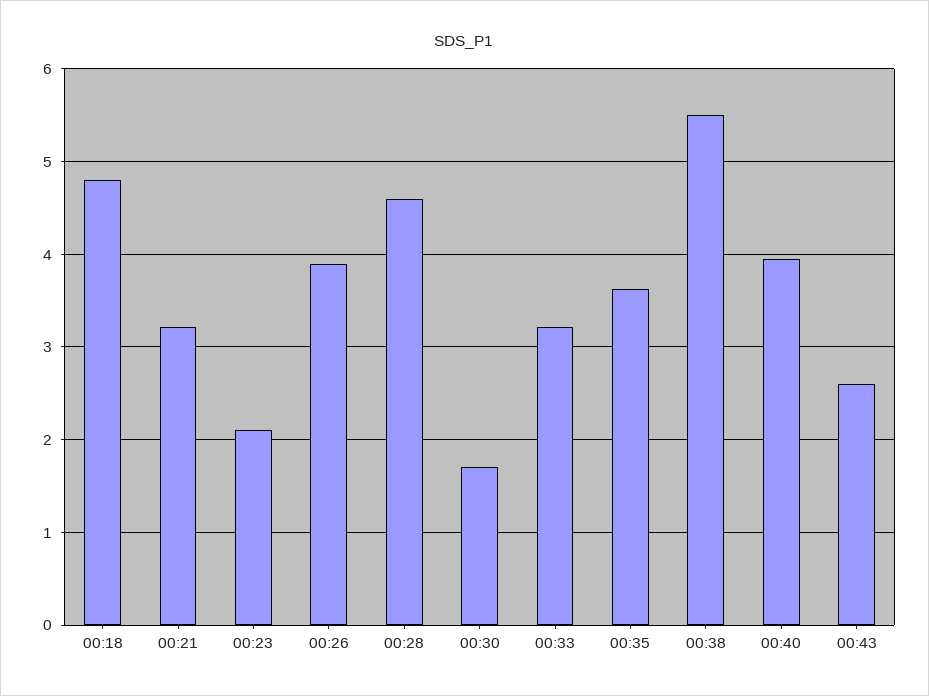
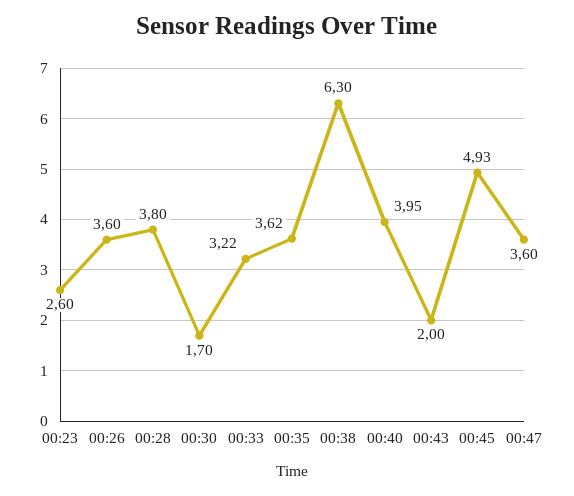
00:18: 4.8 -> none
00:21: 3.2 -> none
00:23: 2.1 -> 2.6
00:26: 3.9 -> 3.6
00:28: 4.6 -> 3.8
00:38: 5.5 -> 6.3
00:43: 2.6 -> 2
00:45: none -> 4.93
00:47: none -> 3.6

